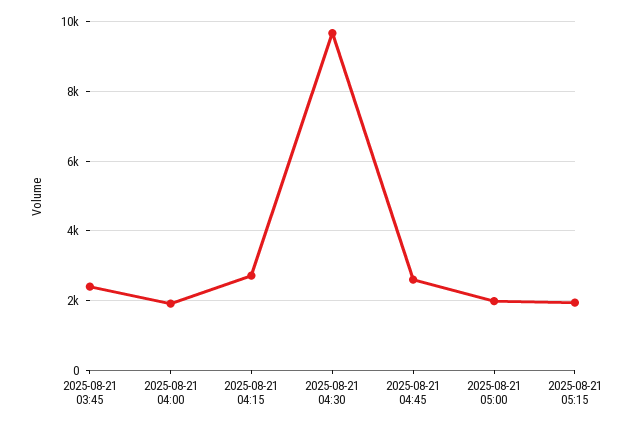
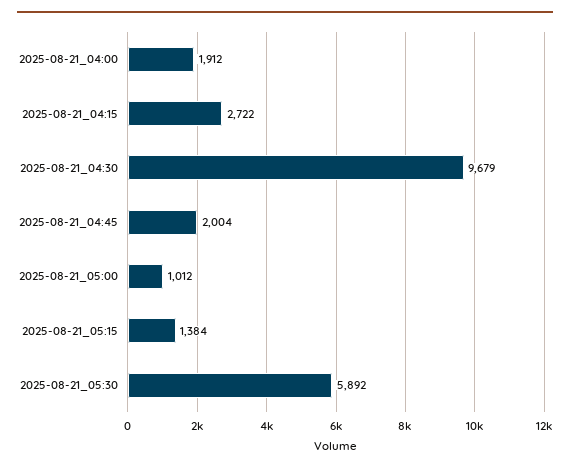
2025-08-21 03:45: 2400 -> none
2025-08-21 04:45: 2600 -> 2004
2025-08-21 05:00: 2000 -> 1012
2025-08-21 05:15: 2000 -> 1384
2025-08-21_05:30: none -> 5892

